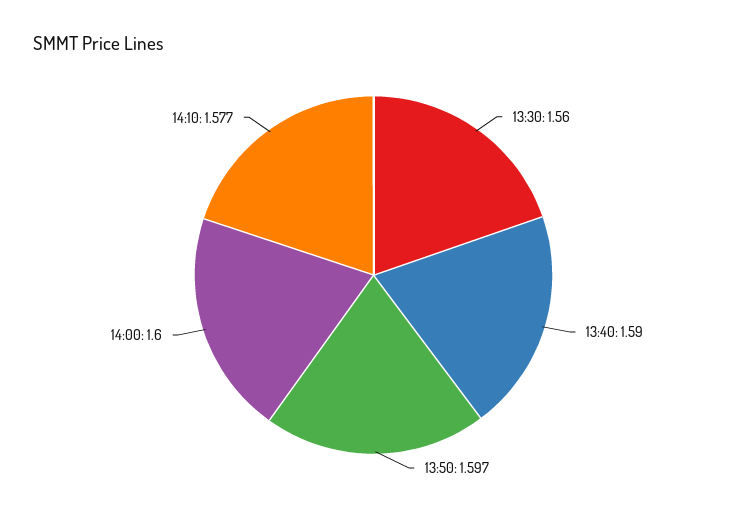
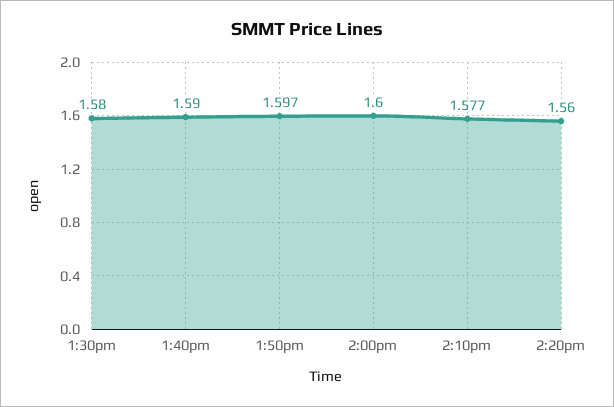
13:30: 1.56 -> 1.58
2:20pm: none -> 1.56

